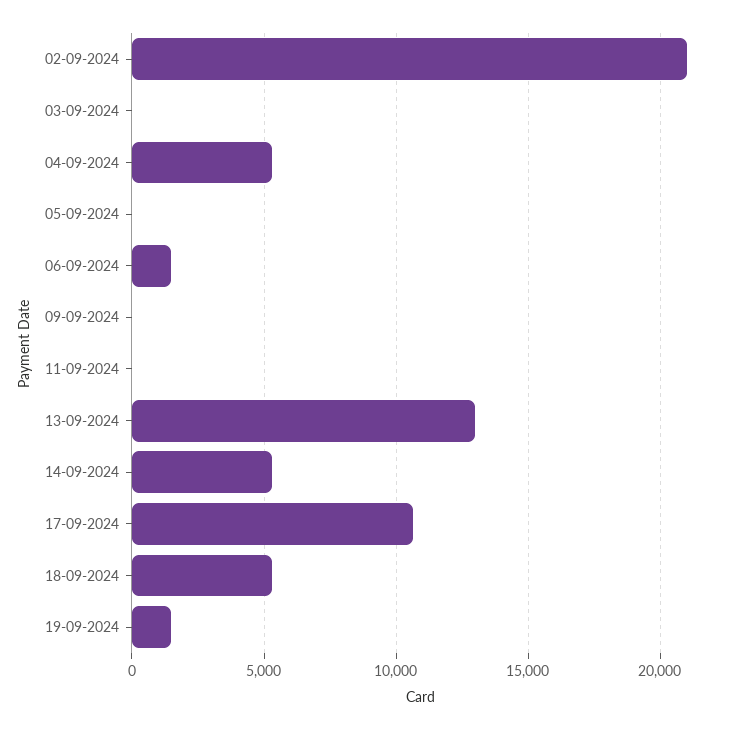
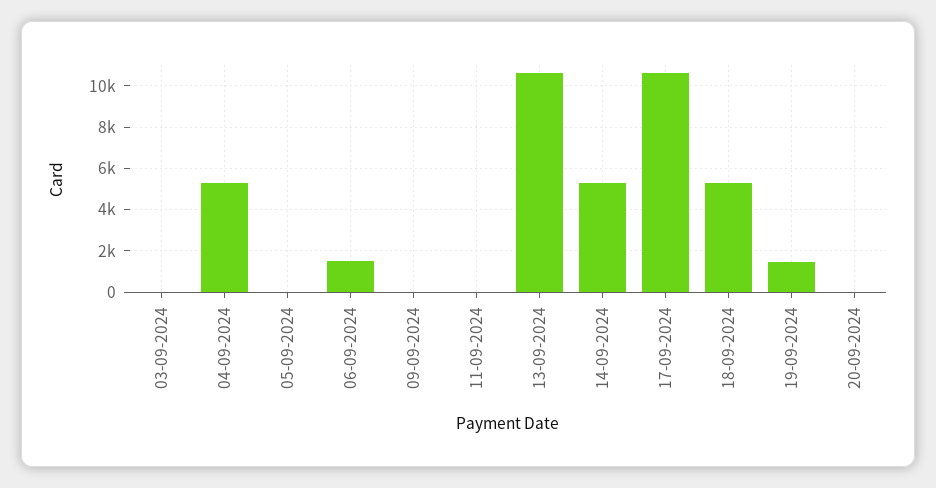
02-09-2024: 21000 -> none
13-09-2024: 13000 -> 10500
20-09-2024: none -> 0

